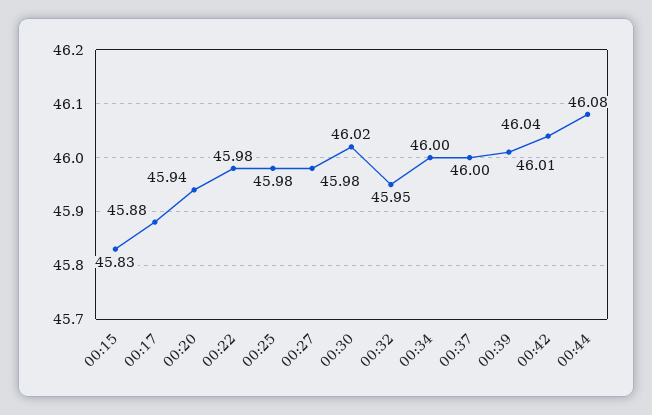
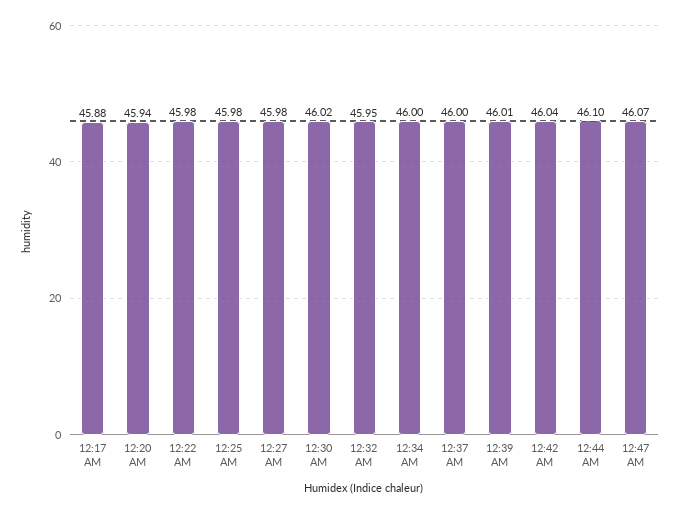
00:15: 45.83 -> none
00:44: 46.08 -> 46.1
12:47 AM: none -> 46.07

